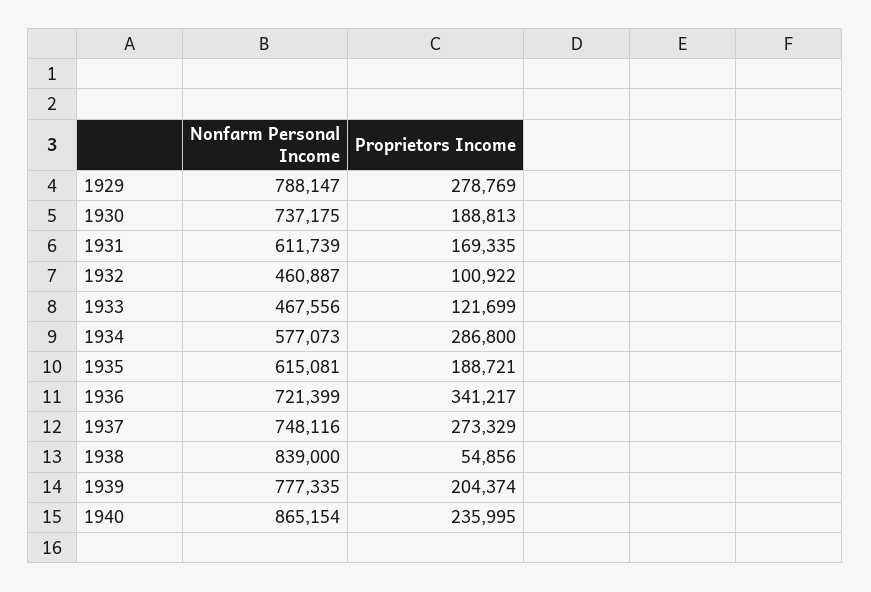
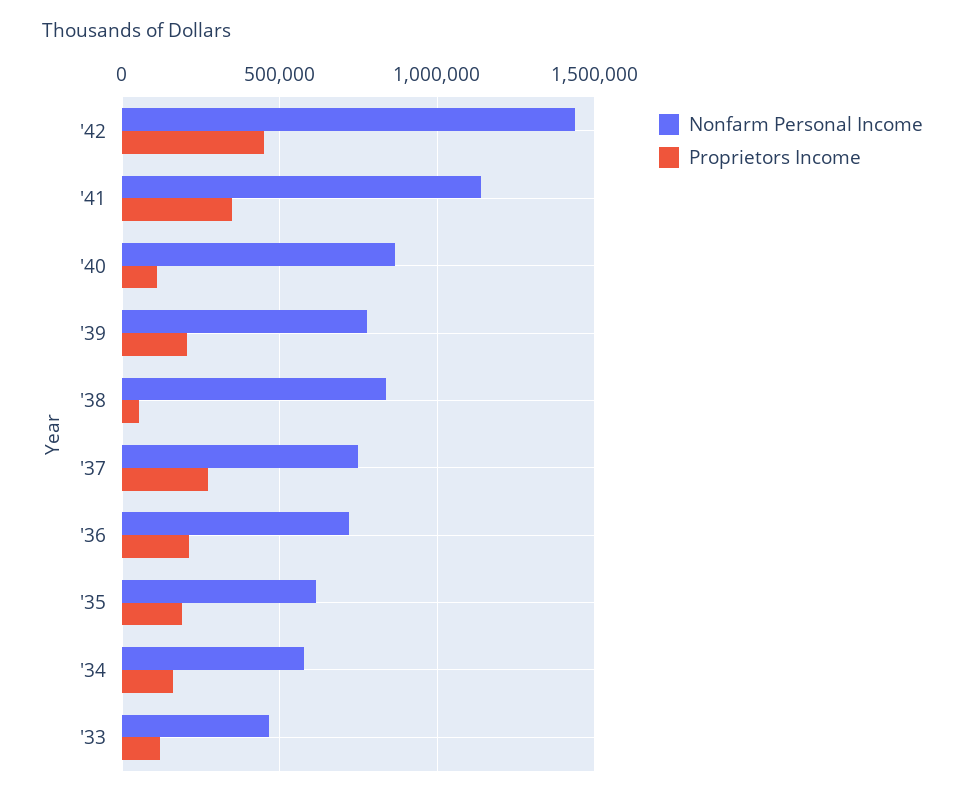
Nonfarm Personal Income, 1929: 788147 -> none
Proprietors Income, 1929: 278769 -> none
Nonfarm Personal Income, 1930: 737175 -> none
Proprietors Income, 1930: 188813 -> none
Nonfarm Personal Income, 1931: 611739 -> none
Proprietors Income, 1931: 169335 -> none
Nonfarm Personal Income, 1932: 460887 -> none
Proprietors Income, 1932: 100922 -> none
Proprietors Income, 1934: 286800 -> 150000
Proprietors Income, 1936: 341217 -> 200000
Proprietors Income, 1940: 235995 -> 100000
Nonfarm Personal Income, '42: none -> 1450000
Proprietors Income, '42: none -> 450000
Nonfarm Personal Income, '41: none -> 1150000
Proprietors Income, '41: none -> 350000

